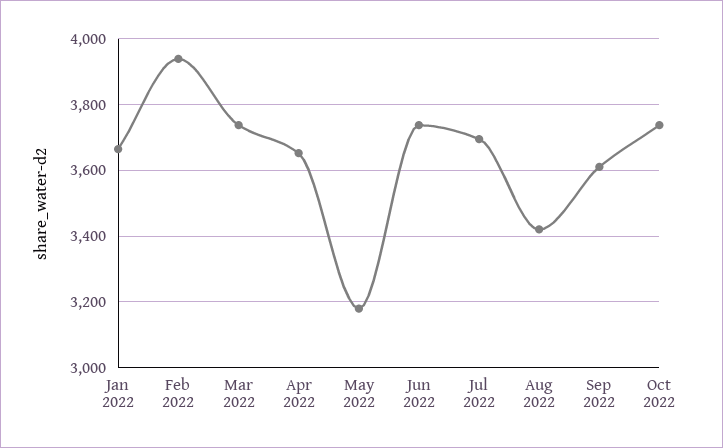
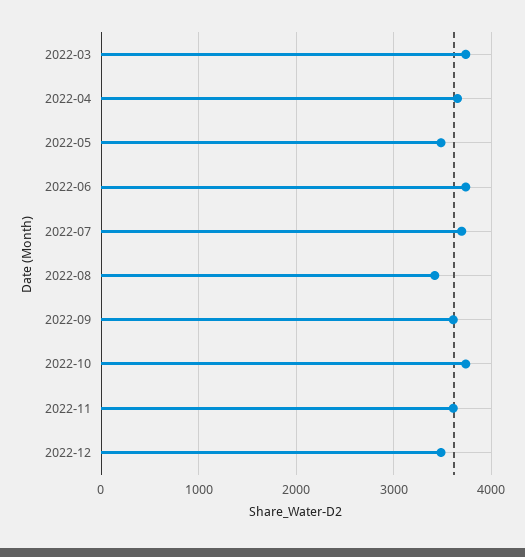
Jan 2022: 3660 -> none
Feb 2022: 3940 -> none
May 2022: 3180 -> 3500
2022-11: none -> 3600
2022-12: none -> 3500

